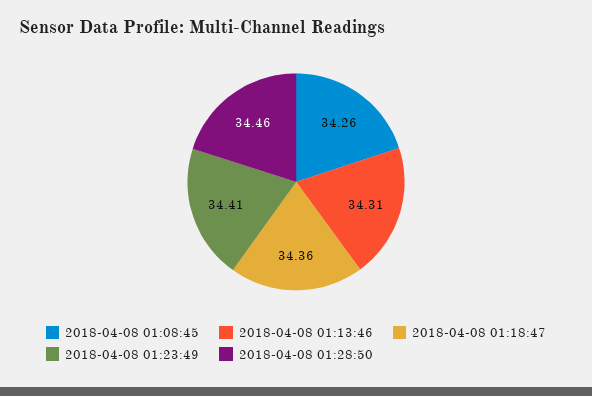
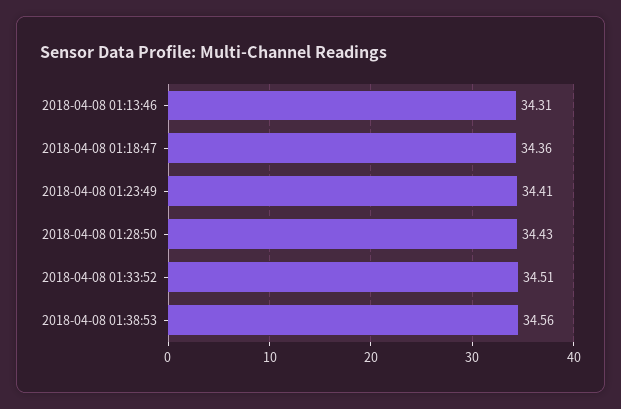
2018-04-08 01:08:45: 34.26 -> none
2018-04-08 01:28:50: 34.46 -> 34.43
2018-04-08 01:33:52: none -> 34.51
2018-04-08 01:38:53: none -> 34.56

